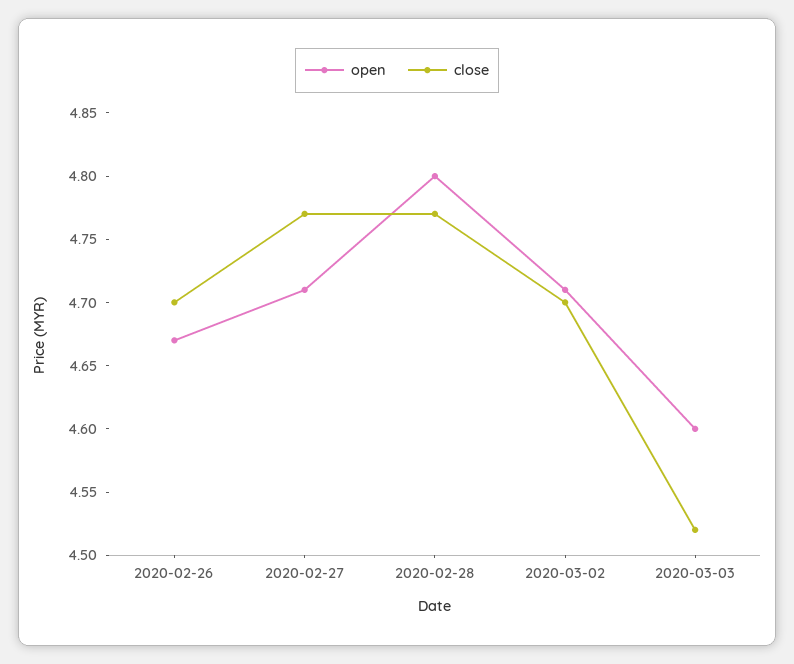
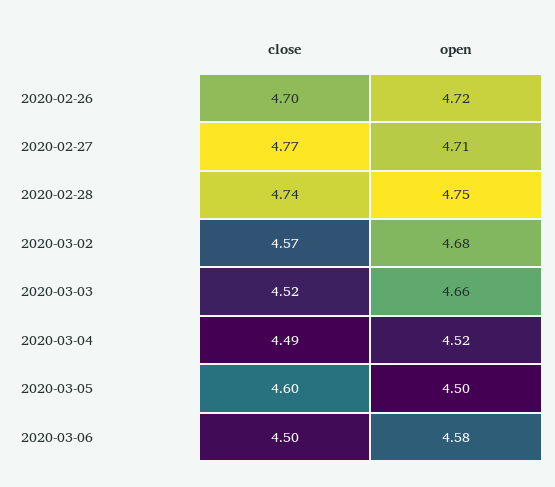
open, 2020-02-26: 4.67 -> 4.72
open, 2020-02-28: 4.8 -> 4.75
close, 2020-02-28: 4.77 -> 4.74
open, 2020-03-02: 4.71 -> 4.68
close, 2020-03-02: 4.7 -> 4.57
open, 2020-03-03: 4.6 -> 4.66
close, 2020-03-04: none -> 4.49
open, 2020-03-04: none -> 4.52
close, 2020-03-05: none -> 4.6
open, 2020-03-05: none -> 4.5
close, 2020-03-06: none -> 4.5
open, 2020-03-06: none -> 4.58

